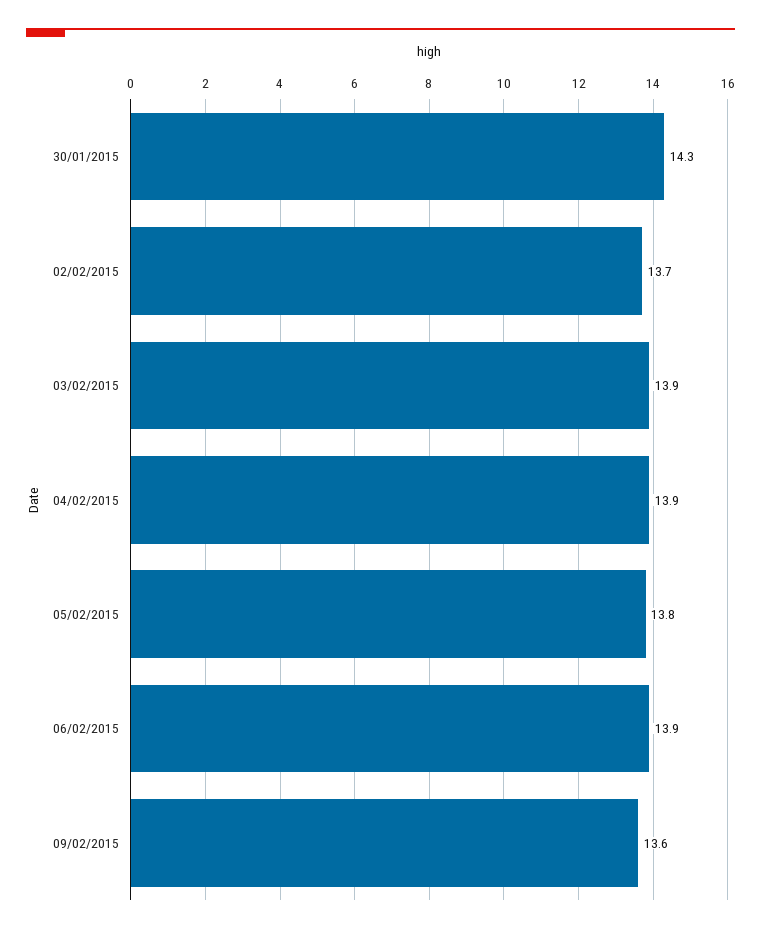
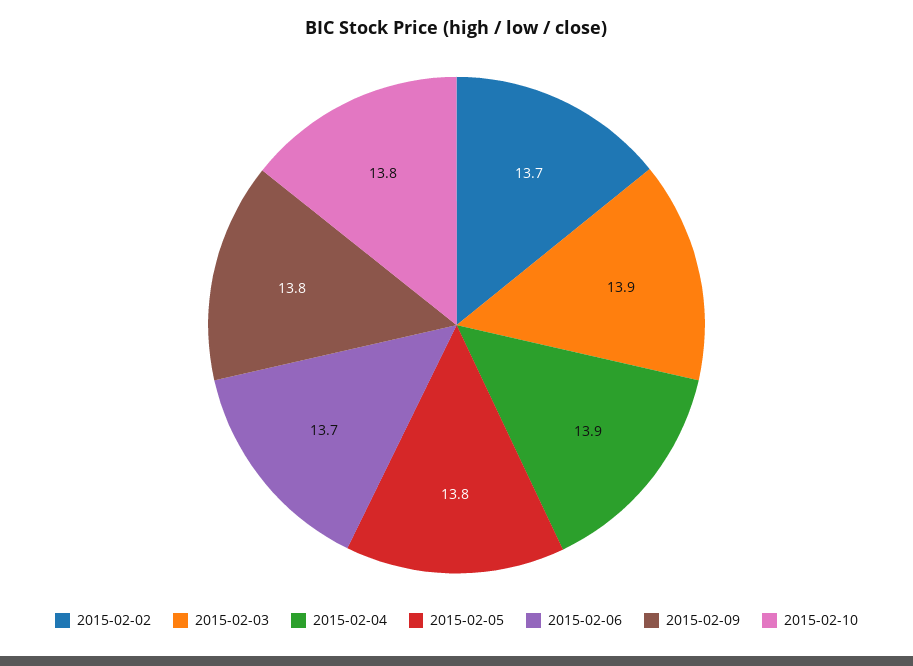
30/01/2015: 14.3 -> none
06/02/2015: 13.9 -> 13.7
09/02/2015: 13.6 -> 13.8
2015-02-10: none -> 13.8

